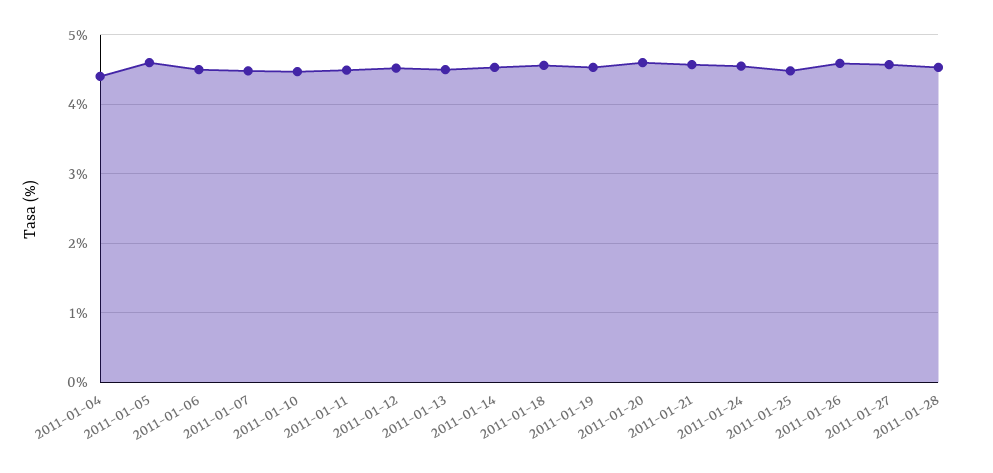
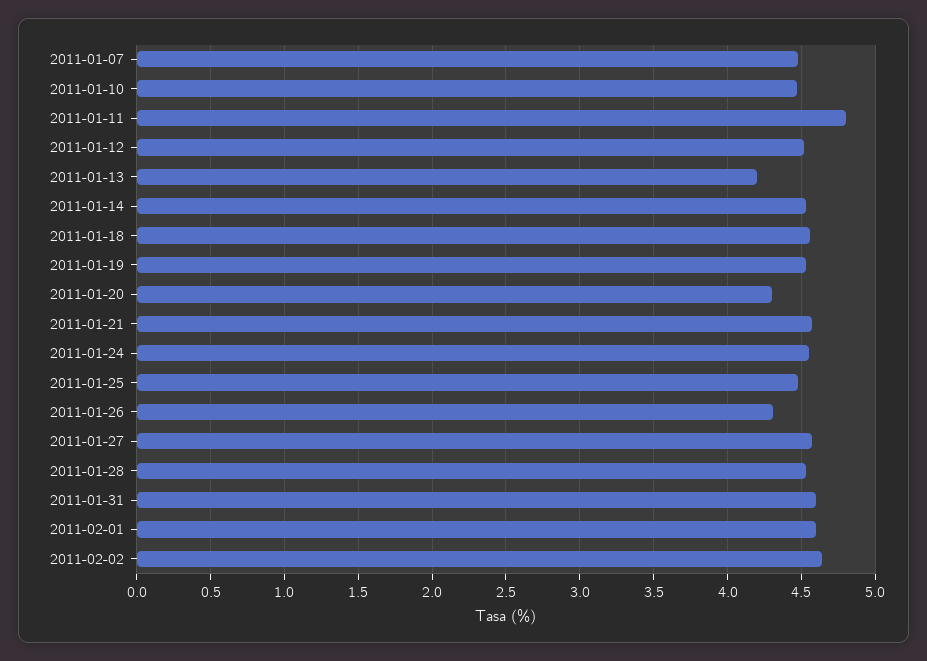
2011-01-04: 4.4 -> none
2011-01-05: 4.6 -> none
2011-01-06: 4.5 -> none
2011-01-11: 4.5 -> 4.8
2011-01-13: 4.5 -> 4.2
2011-01-20: 4.6 -> 4.3
2011-01-26: 4.6 -> 4.3
2011-01-31: none -> 4.6
2011-02-01: none -> 4.6
2011-02-02: none -> 4.65

